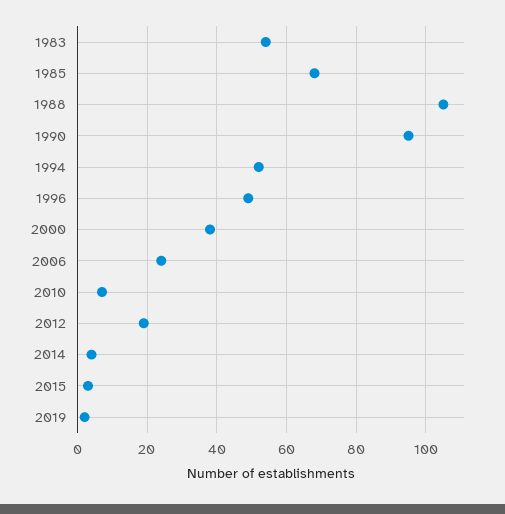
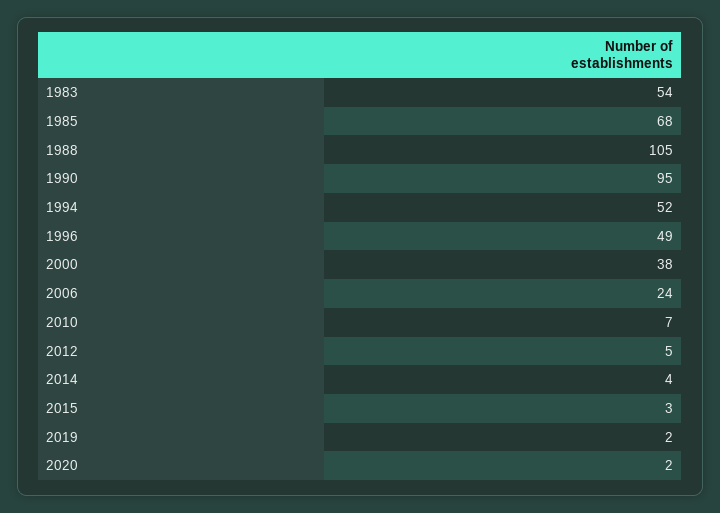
2012: 20 -> 5
2020: none -> 2

